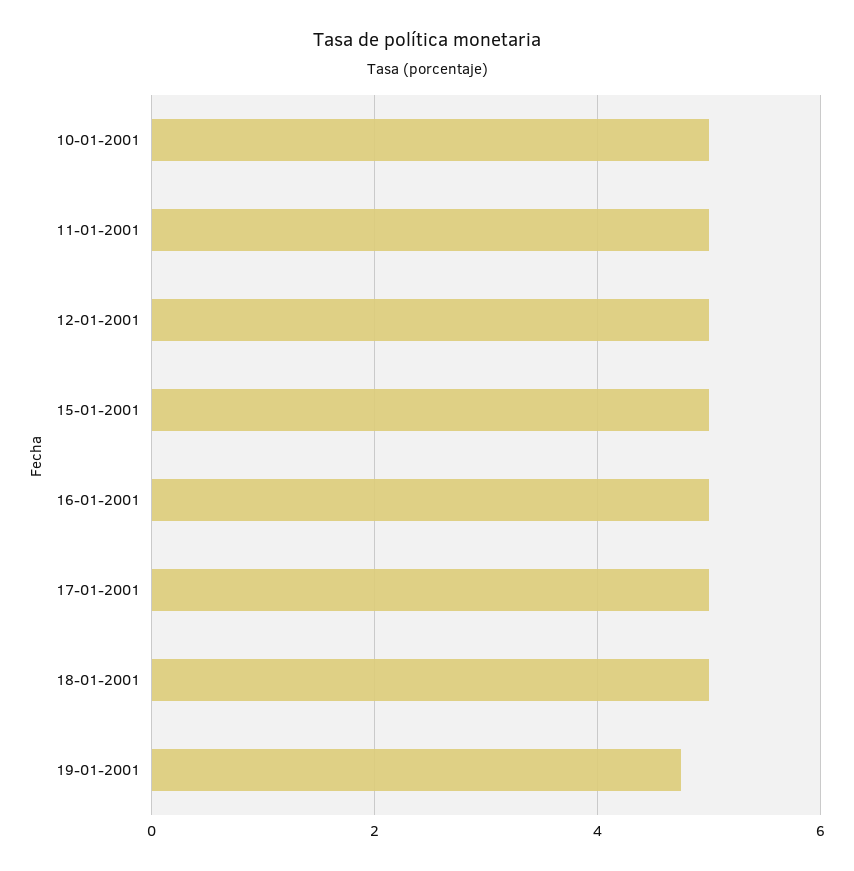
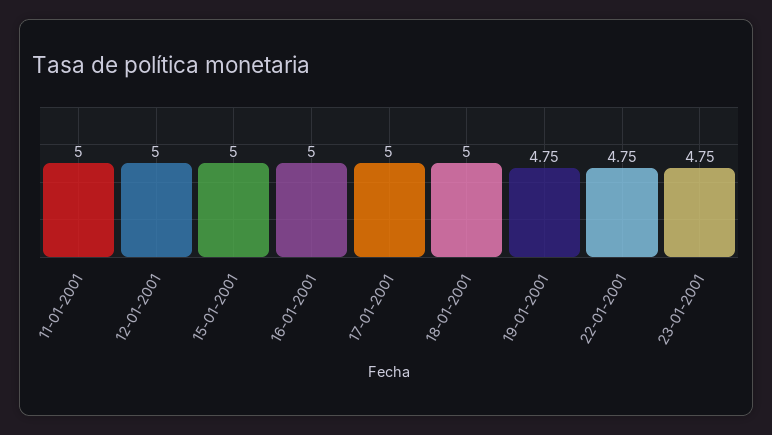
10-01-2001: 5 -> none
22-01-2001: none -> 4.75
23-01-2001: none -> 4.75

